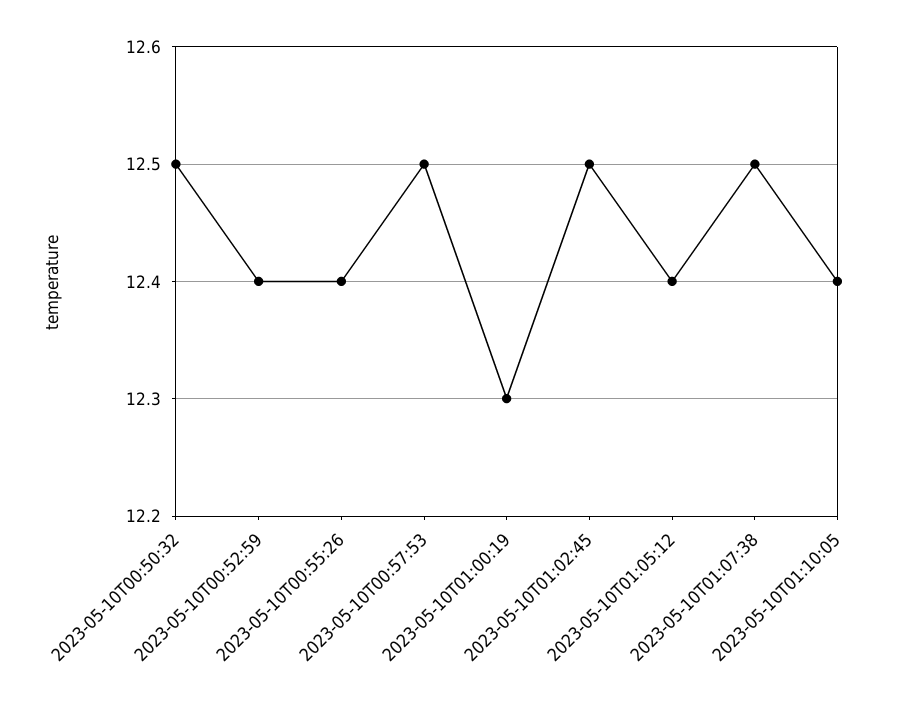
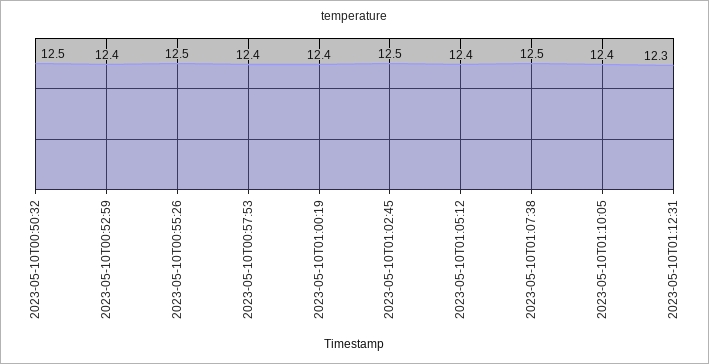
2023-05-10T00:55:26: 12.4 -> 12.5
2023-05-10T00:57:53: 12.5 -> 12.4
2023-05-10T01:00:19: 12.3 -> 12.4
2023-05-10T01:12:31: none -> 12.3

